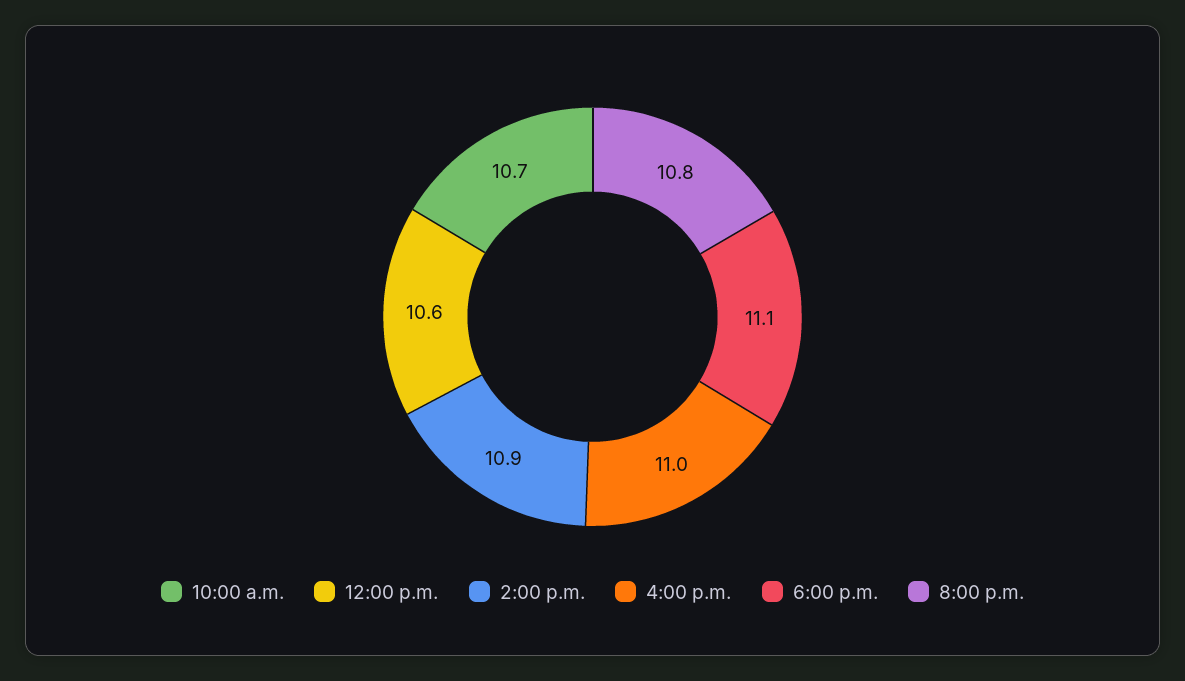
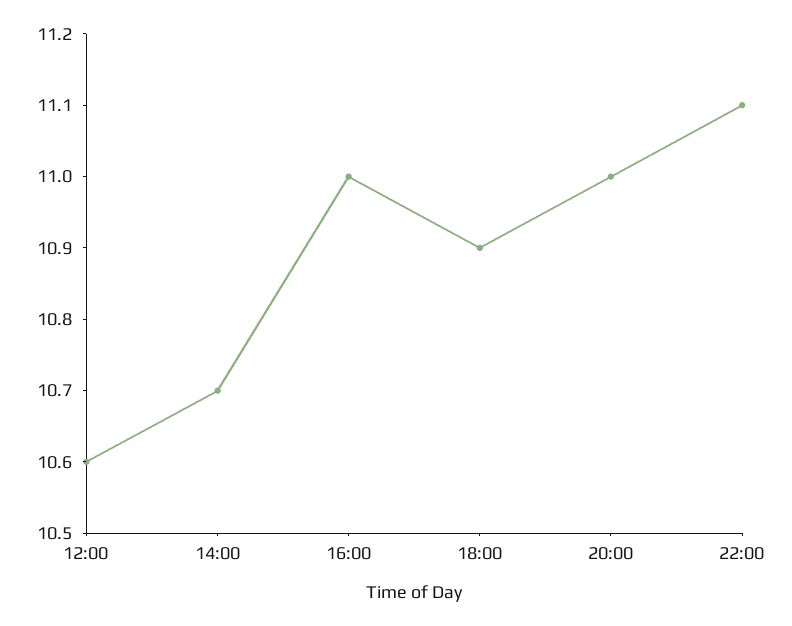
10:00 a.m.: 10.7 -> none
2:00 p.m.: 10.9 -> 10.7
6:00 p.m.: 11.1 -> 10.9
8:00 p.m.: 10.8 -> 11
22:00: none -> 11.1

